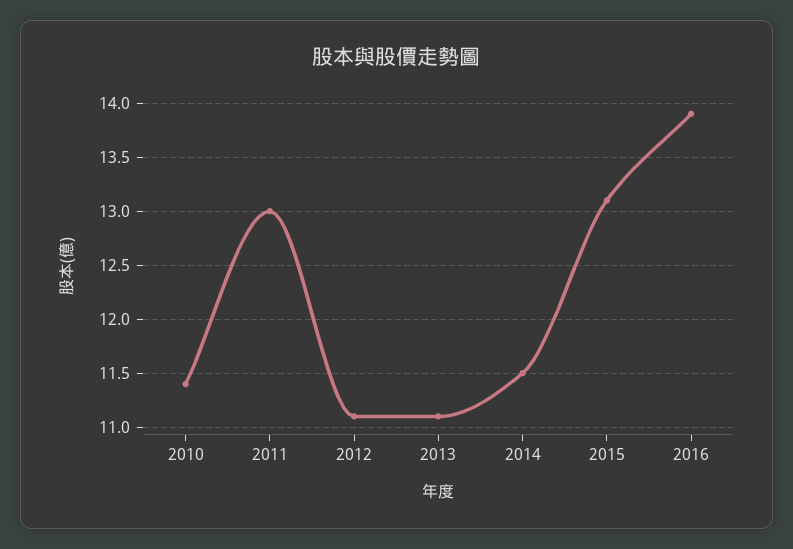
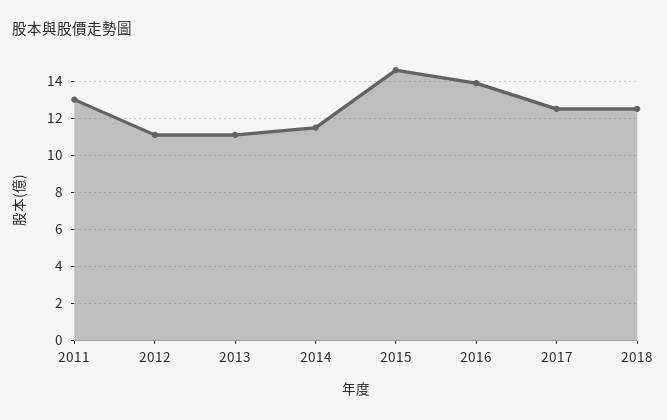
2010: 11.4 -> none
2015: 13.1 -> 14.5
2017: none -> 12.5
2018: none -> 12.5

